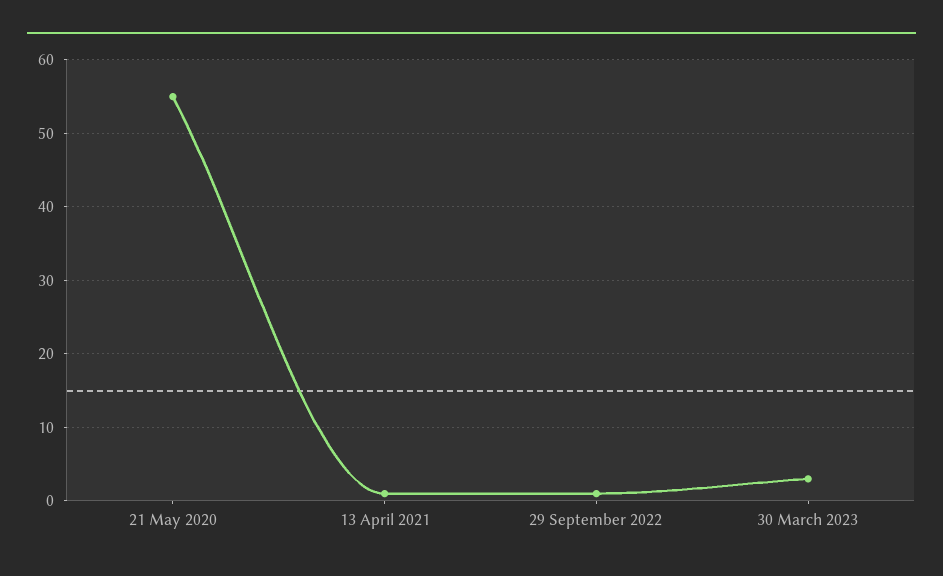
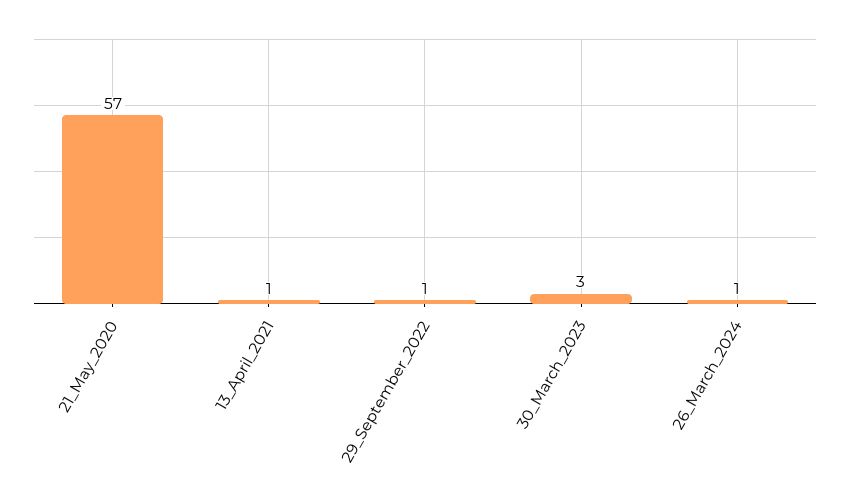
21 May 2020: 55 -> 57
26_March_2024: none -> 1

